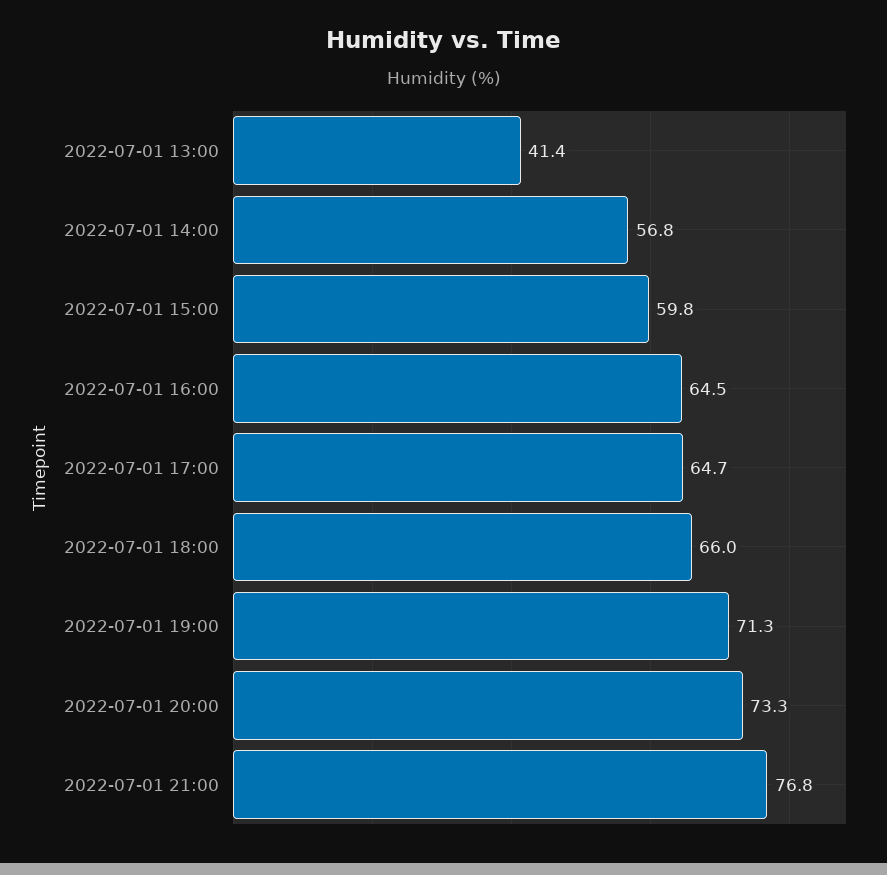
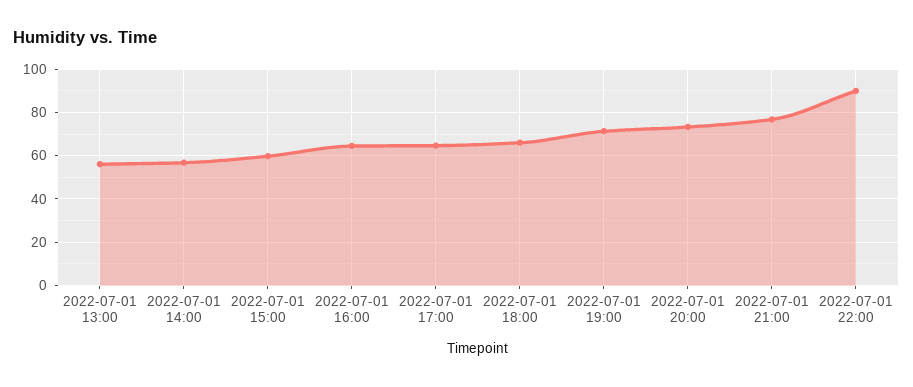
2022-07-01 13:00: 41.4 -> 55
2022-07-01 22:00: none -> 90

